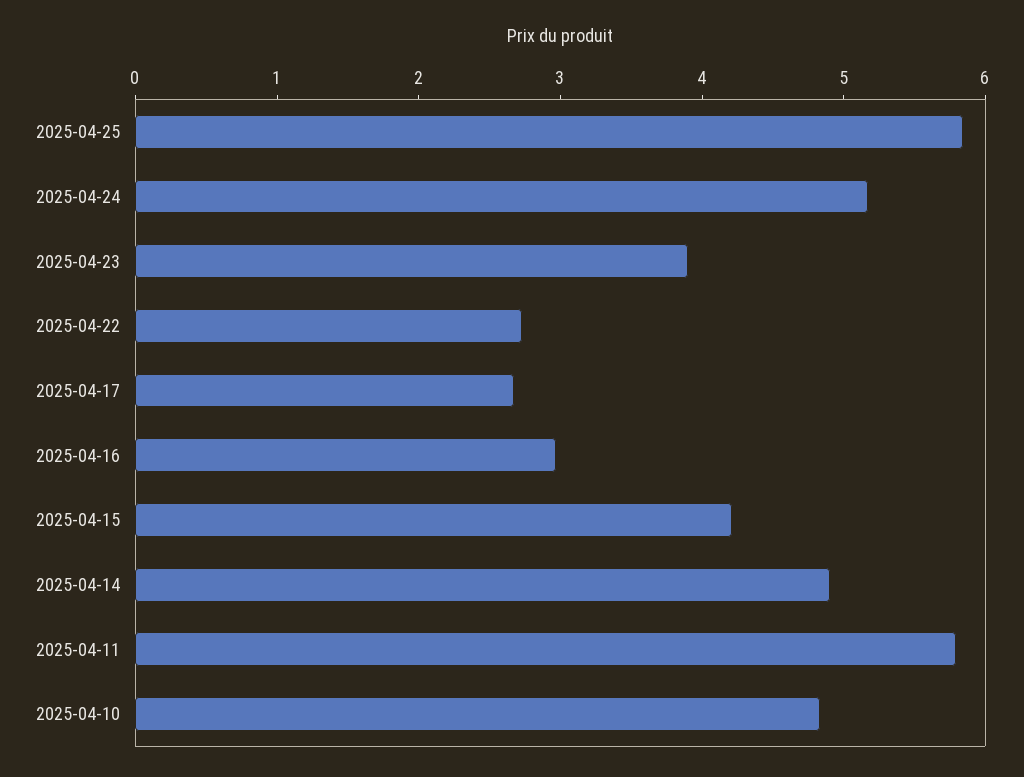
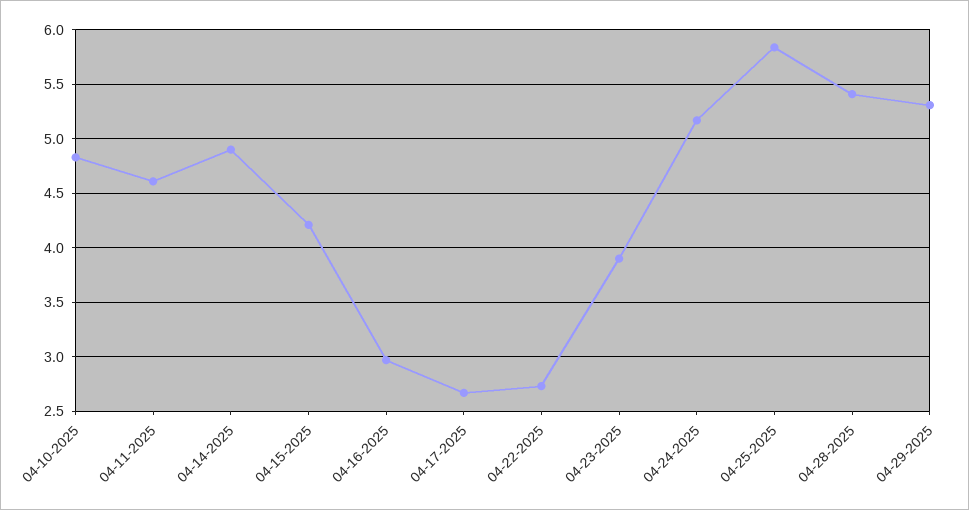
2025-04-11: 5.8 -> 4.6
04-28-2025: none -> 5.4
04-29-2025: none -> 5.3

